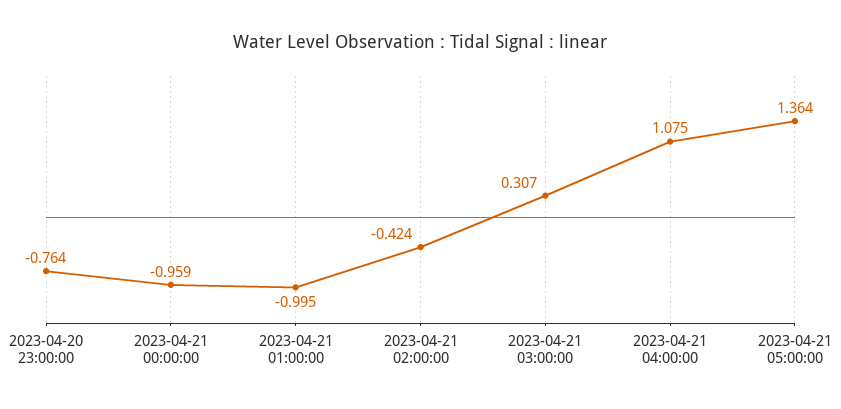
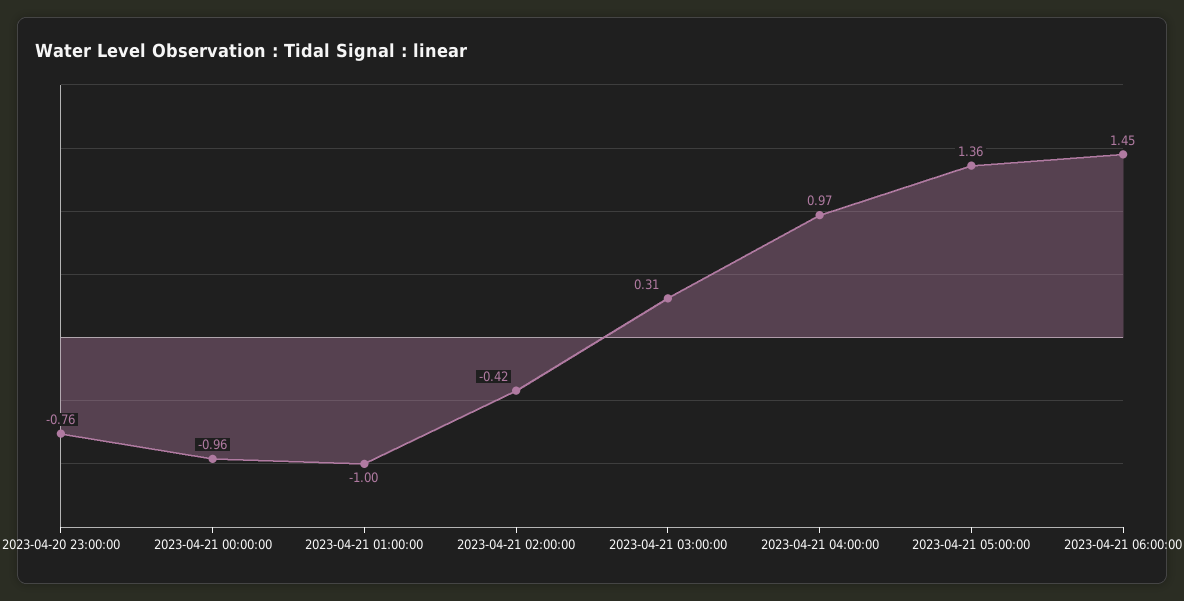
2023-04-21 04:00:00: 1.075 -> 0.97
2023-04-21 06:00:00: none -> 1.45

